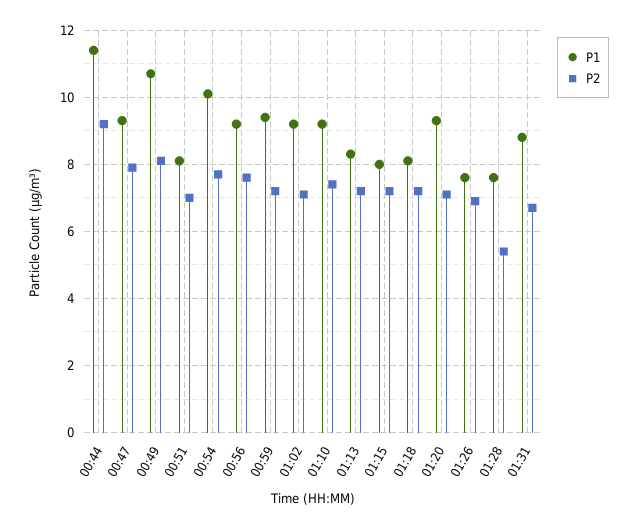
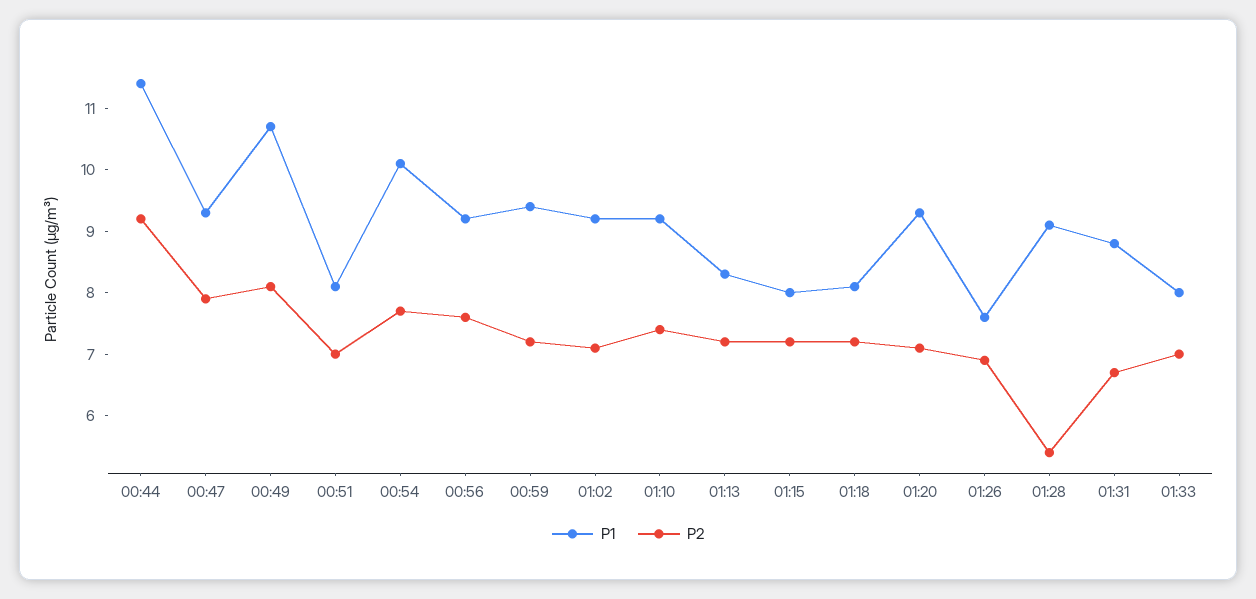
P1, 01:28: 7.5 -> 9
P1, 01:33: none -> 8
P2, 01:33: none -> 7

